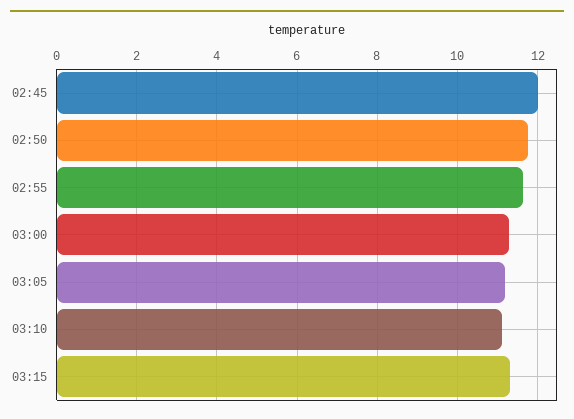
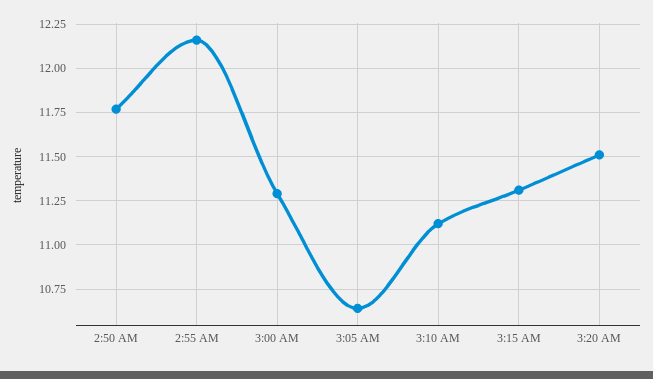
02:45: 12 -> none
02:55: 11.6 -> 12.15
03:05: 11.2 -> 10.65
3:20 AM: none -> 11.5

